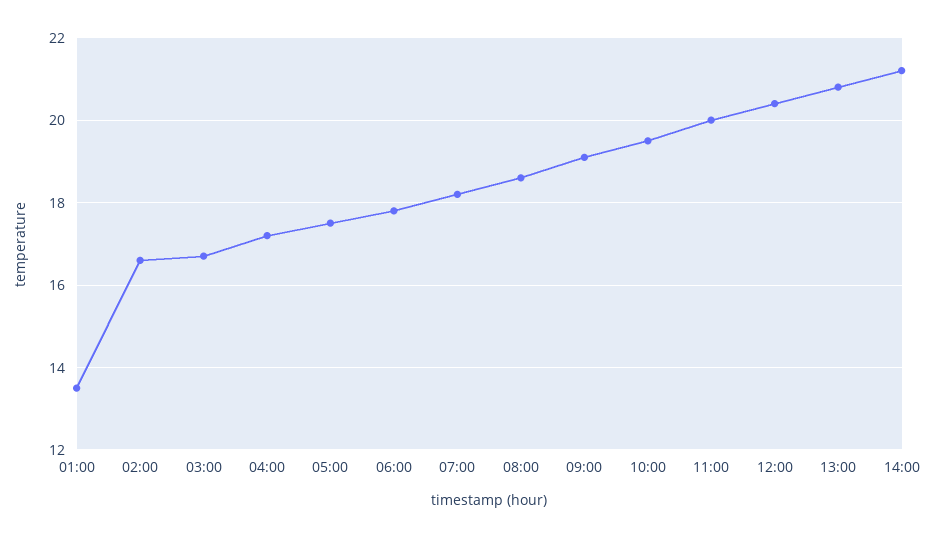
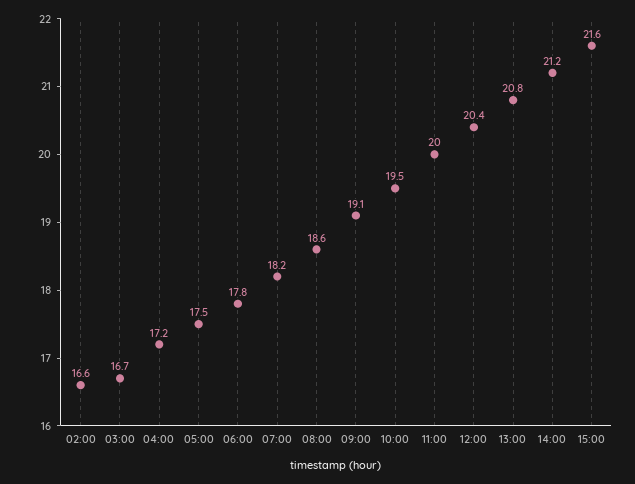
01:00: 13.5 -> none
15:00: none -> 21.6

